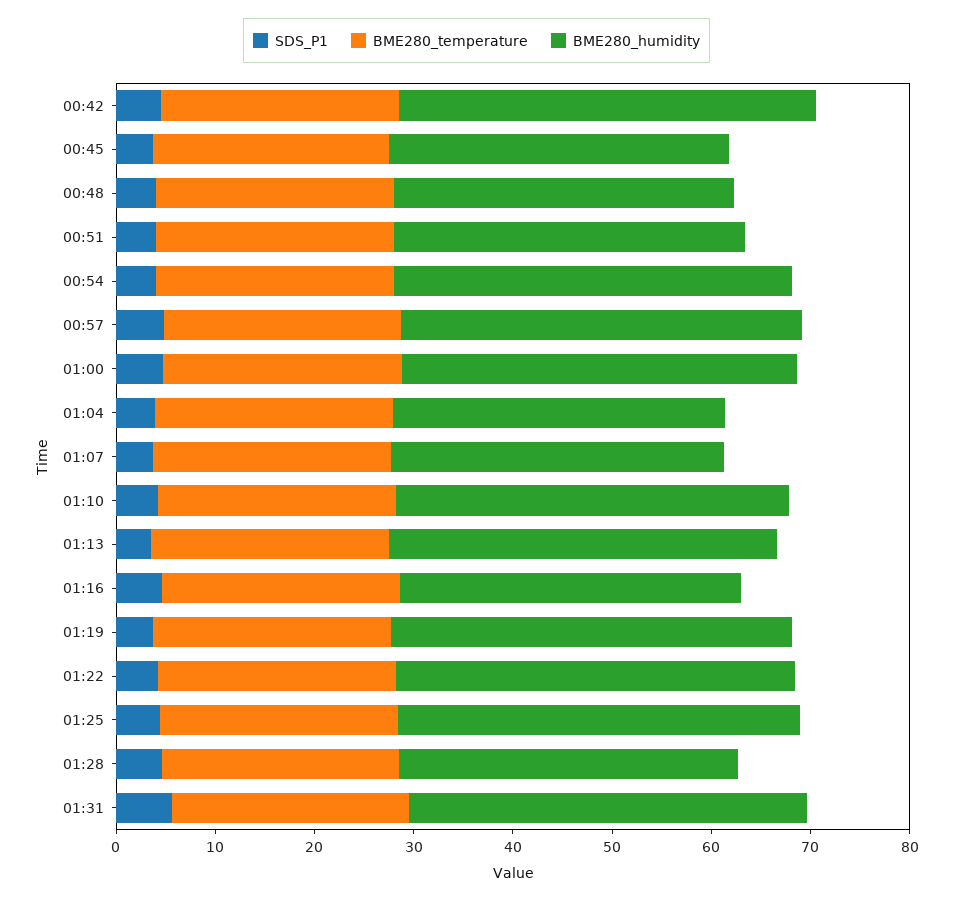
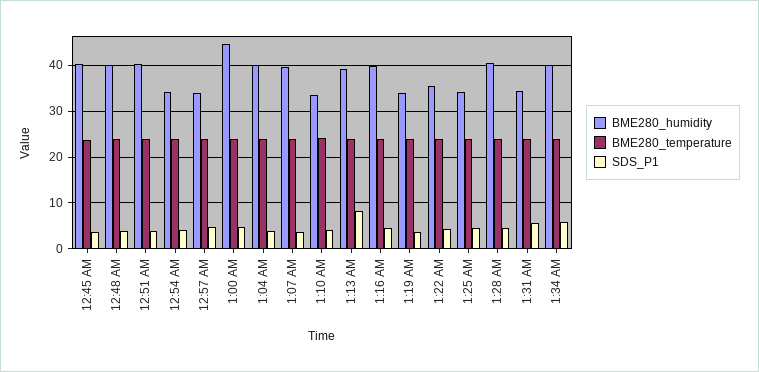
SDS_P1, 00:42: 4 -> none
BME280_temperature, 00:42: 24 -> none
BME280_humidity, 00:42: 42 -> none
BME280_humidity, 00:45: 34 -> 40
BME280_humidity, 00:48: 34 -> 40
BME280_humidity, 00:51: 36 -> 40
BME280_humidity, 00:54: 40 -> 34
BME280_humidity, 00:57: 40 -> 34
BME280_humidity, 01:00: 40 -> 44
BME280_humidity, 01:04: 34 -> 40
BME280_humidity, 01:07: 34 -> 40
BME280_humidity, 01:10: 40 -> 34
SDS_P1, 01:13: 4 -> 8
BME280_humidity, 01:16: 34 -> 40
BME280_humidity, 01:19: 40 -> 34
BME280_humidity, 01:22: 40 -> 36
BME280_humidity, 01:25: 40 -> 34
BME280_humidity, 01:28: 34 -> 40
BME280_humidity, 01:31: 40 -> 34
BME280_humidity, 1:34 AM: none -> 40
BME280_temperature, 1:34 AM: none -> 24
SDS_P1, 1:34 AM: none -> 6

